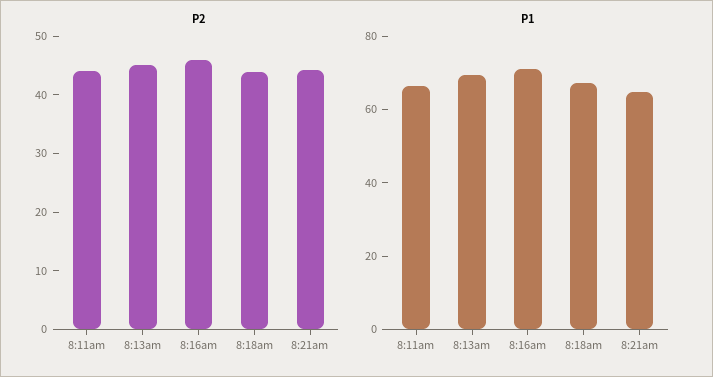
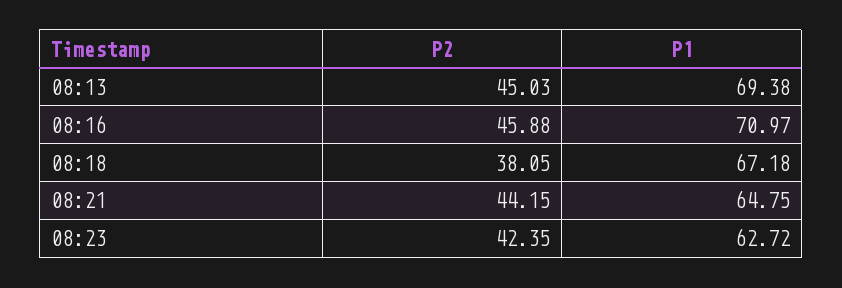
P2, 8:11am: 44 -> none
P2, 8:18am: 44 -> 38.05
P1, 8:11am: 65 -> none
P2, 08:23: none -> 42.35
P1, 08:23: none -> 62.72

